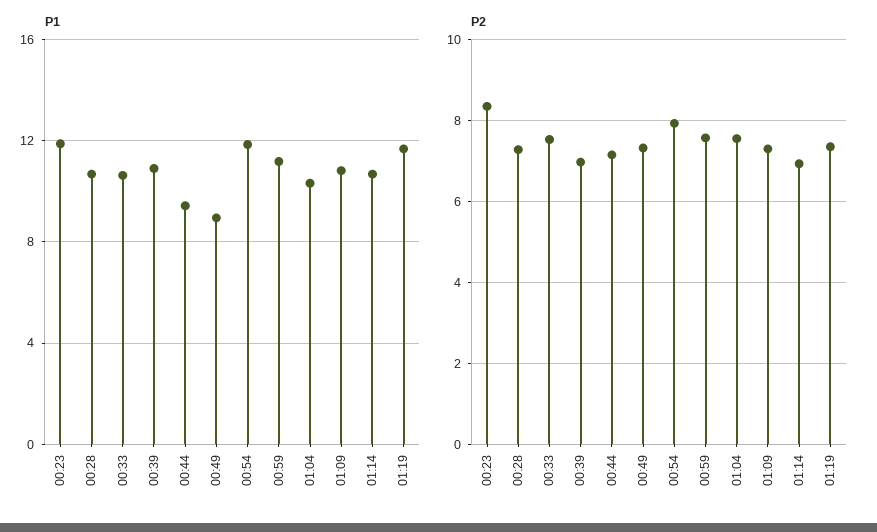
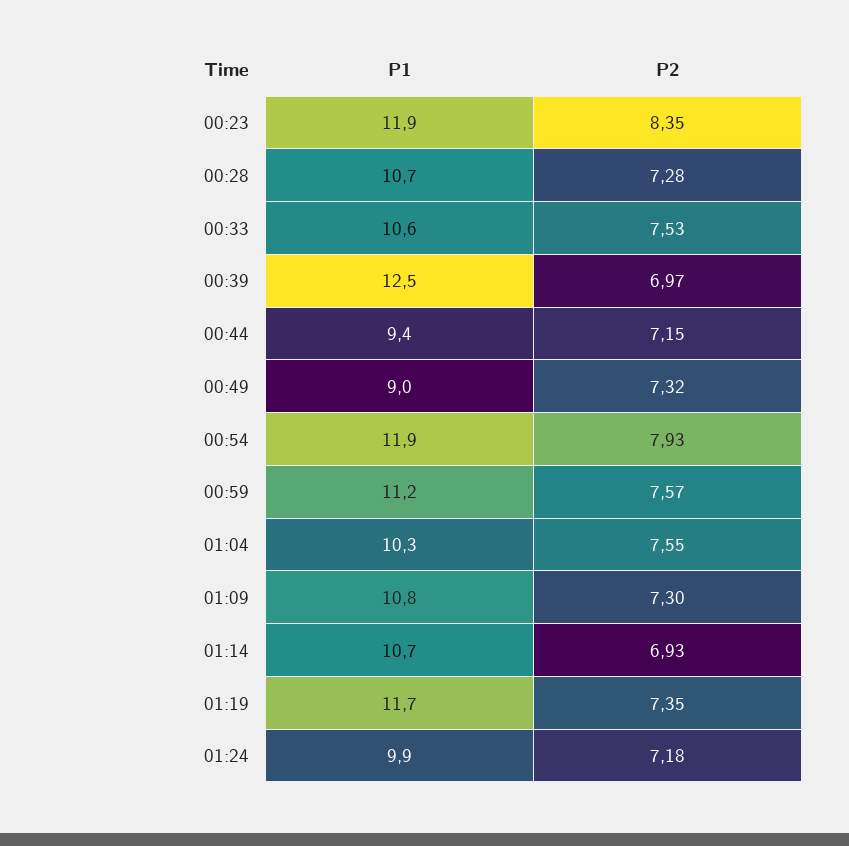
P1, 00:39: 11 -> 12.5
P1, 01:24: none -> 9.9
P2, 01:24: none -> 7.18

